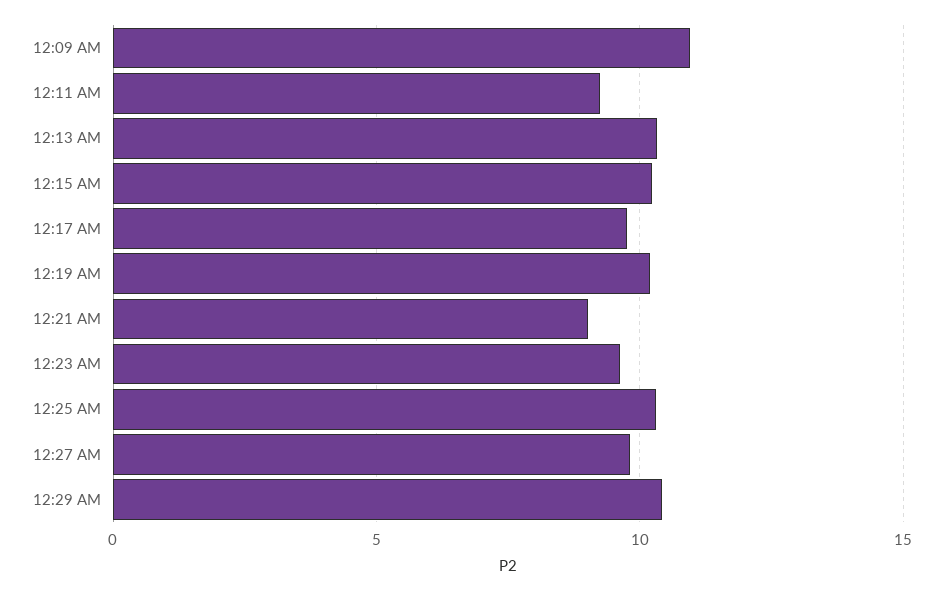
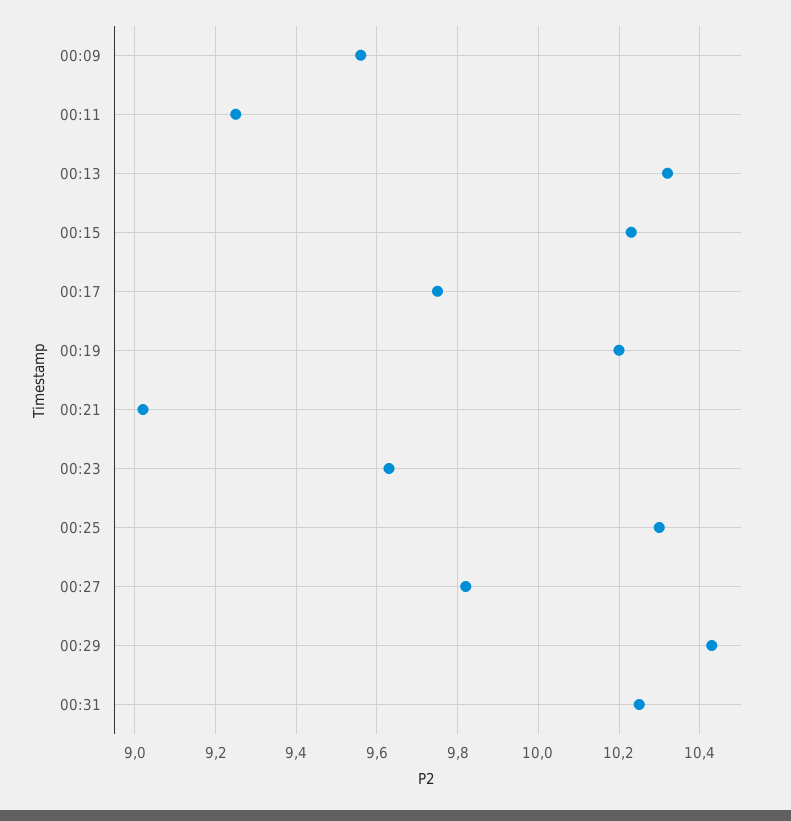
12:09 AM: 11 -> 9.55
00:31: none -> 10.25

